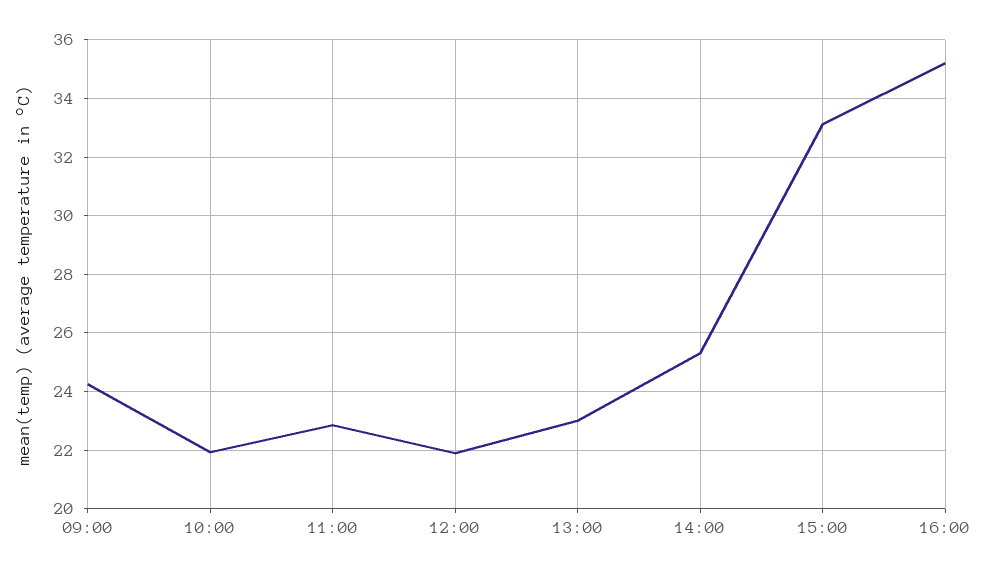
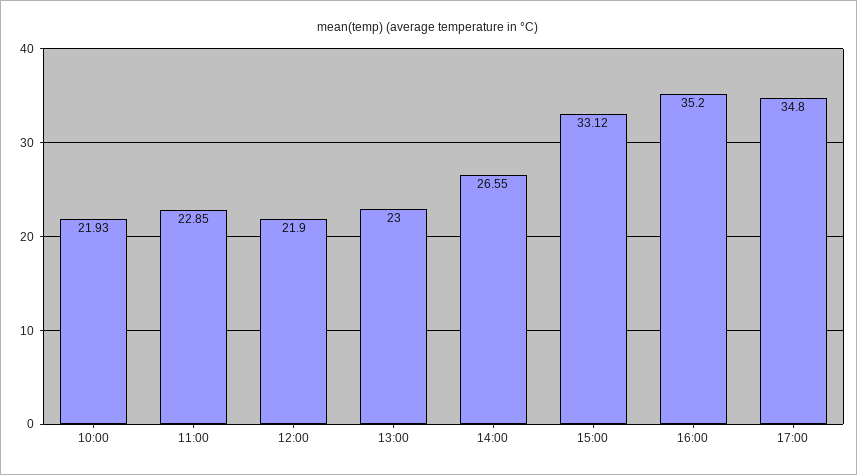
09:00: 24.25 -> none
14:00: 25.25 -> 26.55
17:00: none -> 34.8

